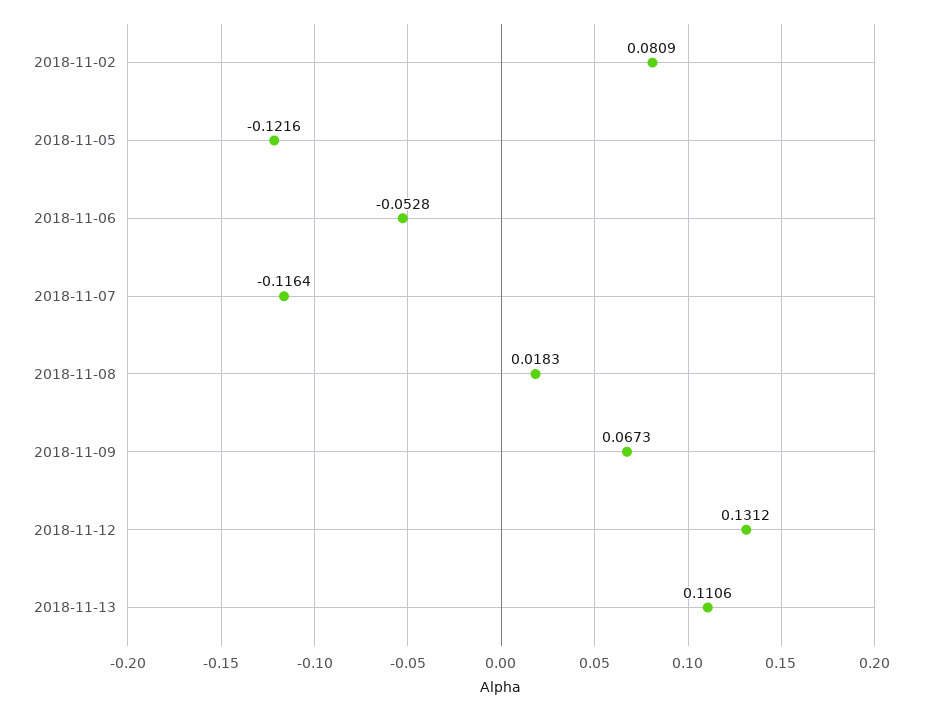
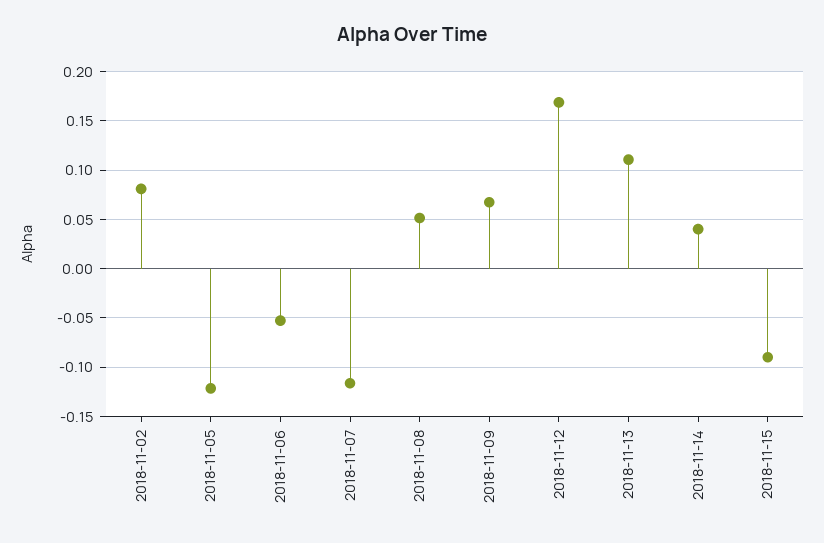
2018-11-08: 0.0183 -> 0.05
2018-11-12: 0.1312 -> 0.17
2018-11-14: none -> 0.04
2018-11-15: none -> -0.09

